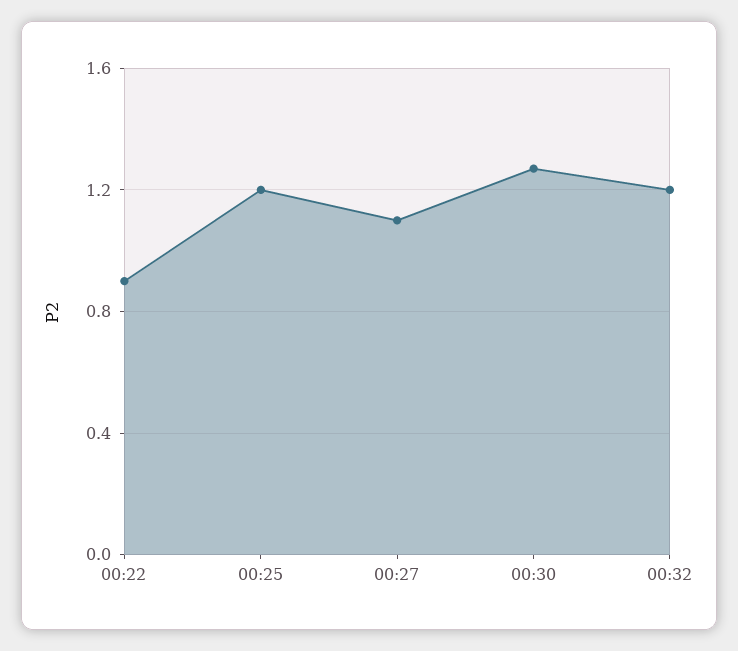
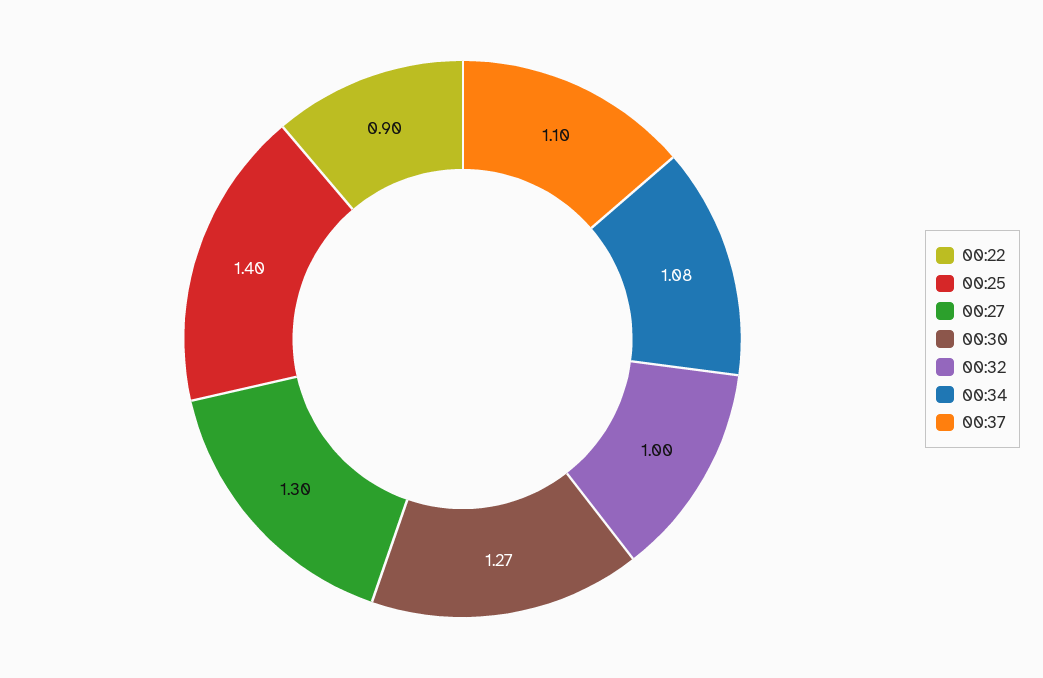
00:25: 1.2 -> 1.4
00:27: 1.1 -> 1.3
00:32: 1.2 -> 1
00:34: none -> 1.08
00:37: none -> 1.1

